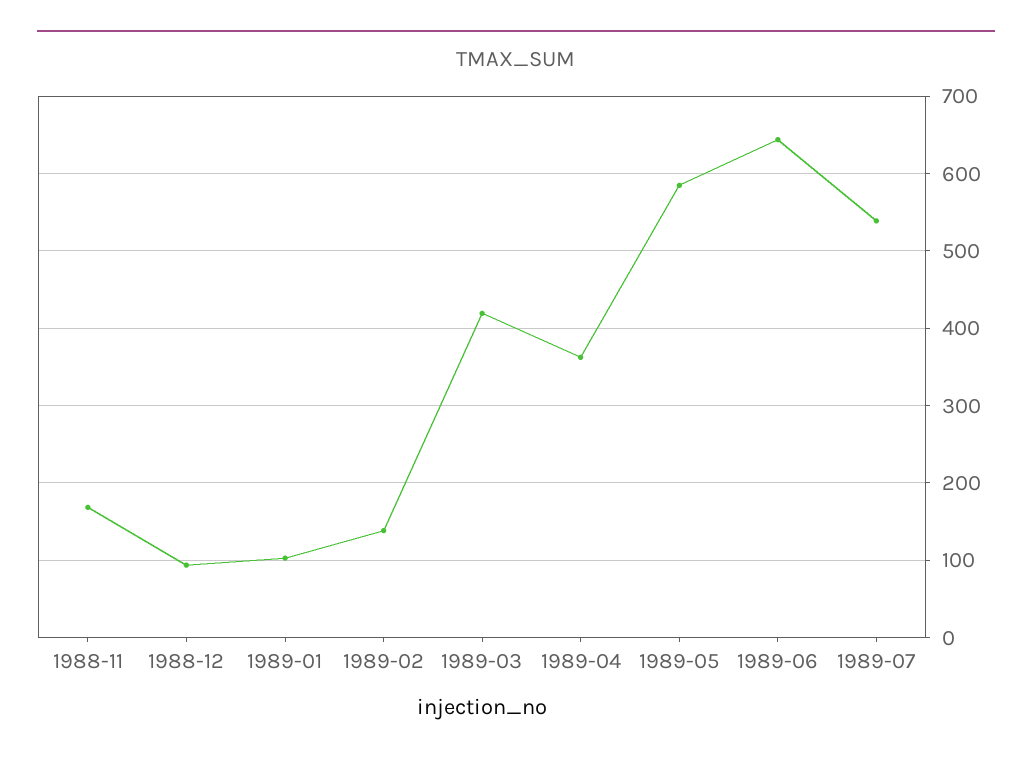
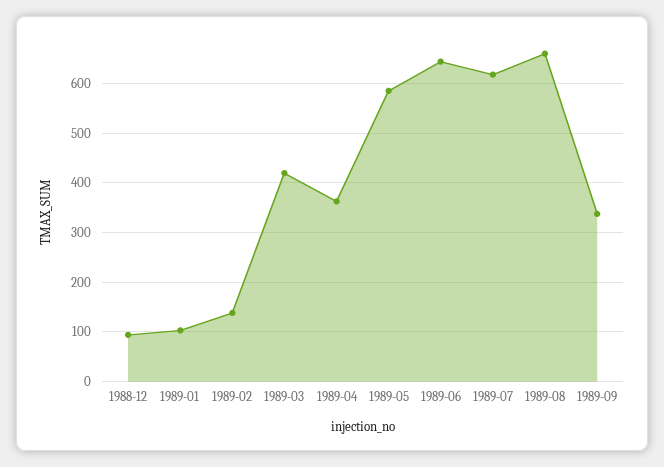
1988-11: 170 -> none
1989-07: 540 -> 620
1989-08: none -> 660
1989-09: none -> 340

